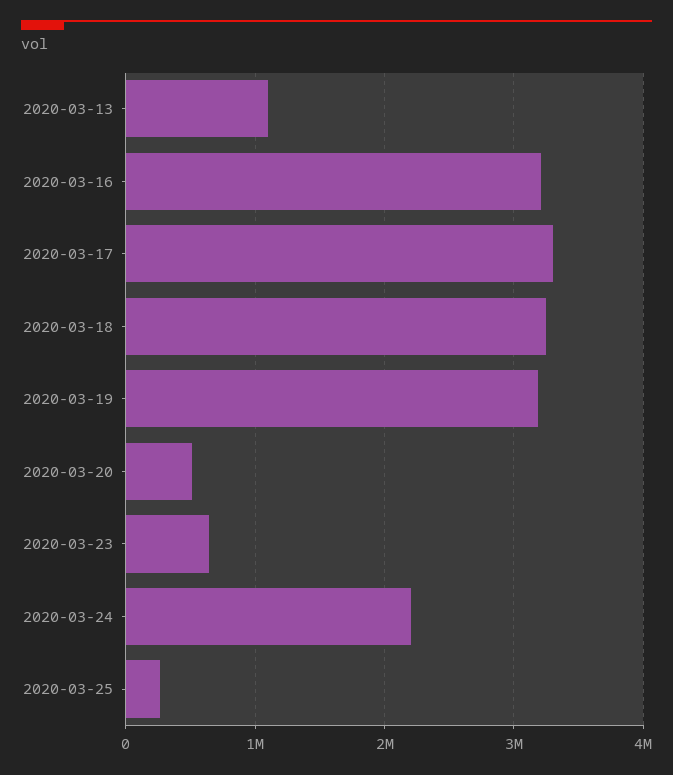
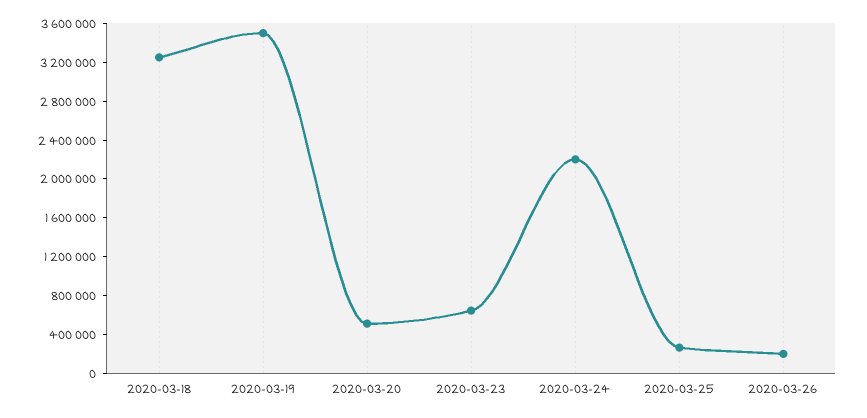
2020-03-13: 1100000 -> none
2020-03-16: 3200000 -> none
2020-03-17: 3300000 -> none
2020-03-19: 3200000 -> 3500000
2020-03-26: none -> 200000

